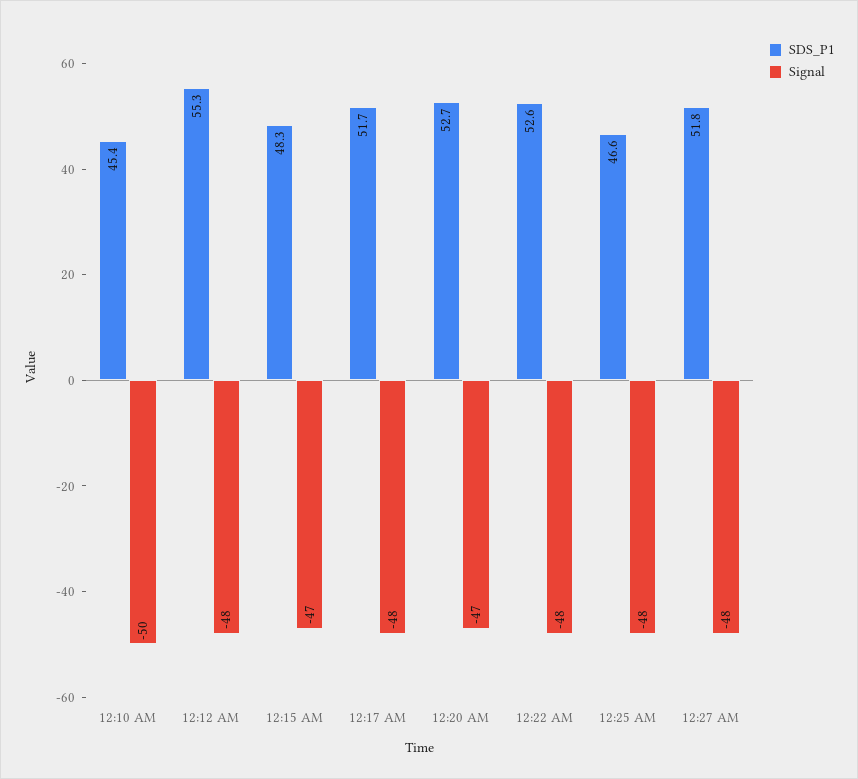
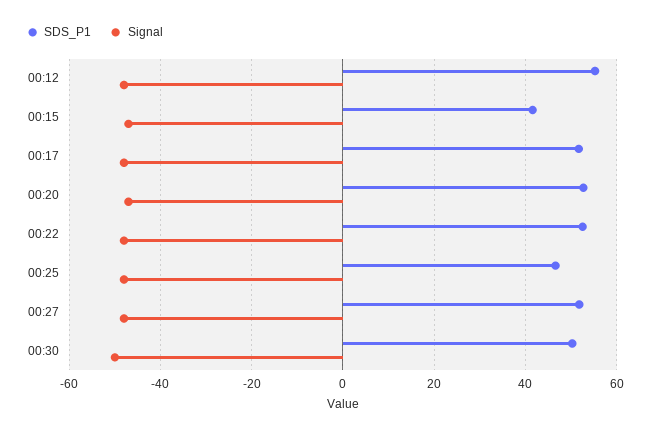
SDS_P1, 12:10 AM: 45.4 -> none
Signal, 12:10 AM: -50 -> none
SDS_P1, 12:15 AM: 48.3 -> 42
SDS_P1, 00:30: none -> 50
Signal, 00:30: none -> -50

